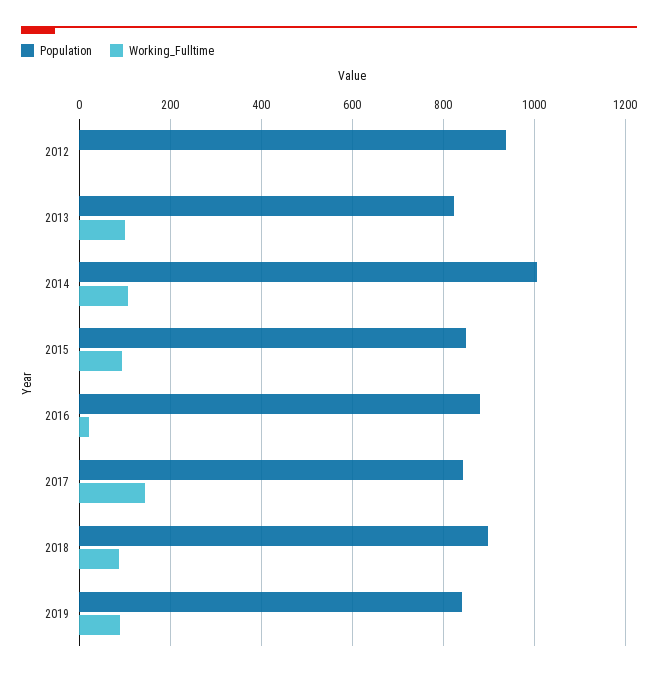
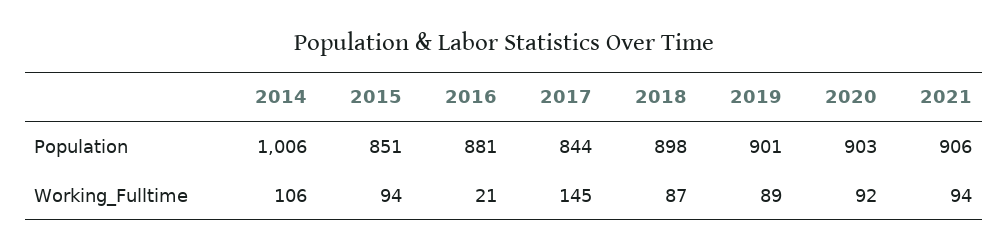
Population, 2012: 940 -> none
Working_Fulltime, 2012: 0 -> none
Population, 2013: 820 -> none
Working_Fulltime, 2013: 100 -> none
Population, 2019: 840 -> 901
Population, 2020: none -> 903
Population, 2021: none -> 906
Working_Fulltime, 2020: none -> 92
Working_Fulltime, 2021: none -> 94

